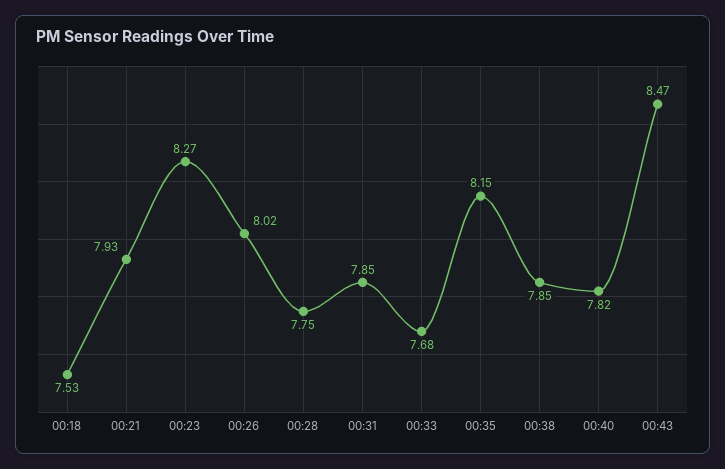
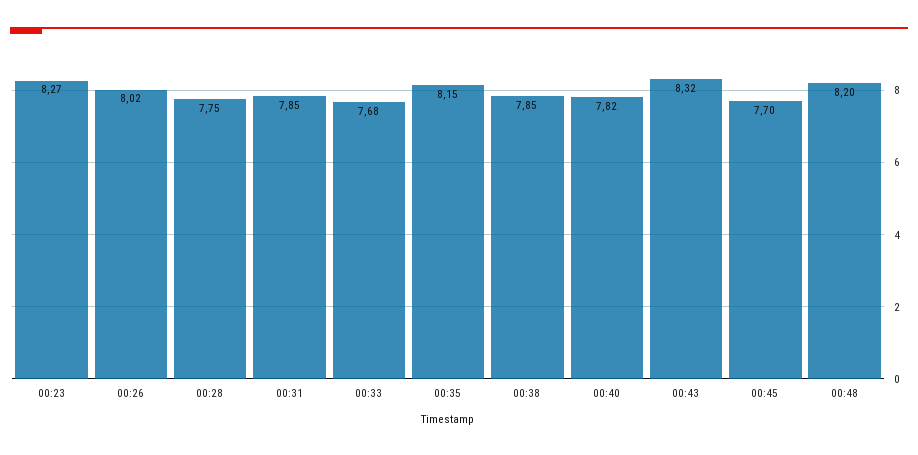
00:18: 7.53 -> none
00:21: 7.93 -> none
00:43: 8.47 -> 8.32
00:45: none -> 7.7
00:48: none -> 8.2

